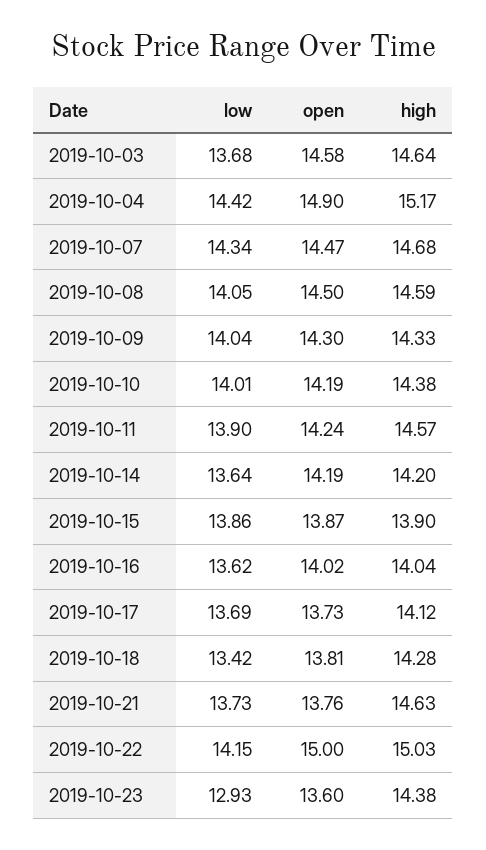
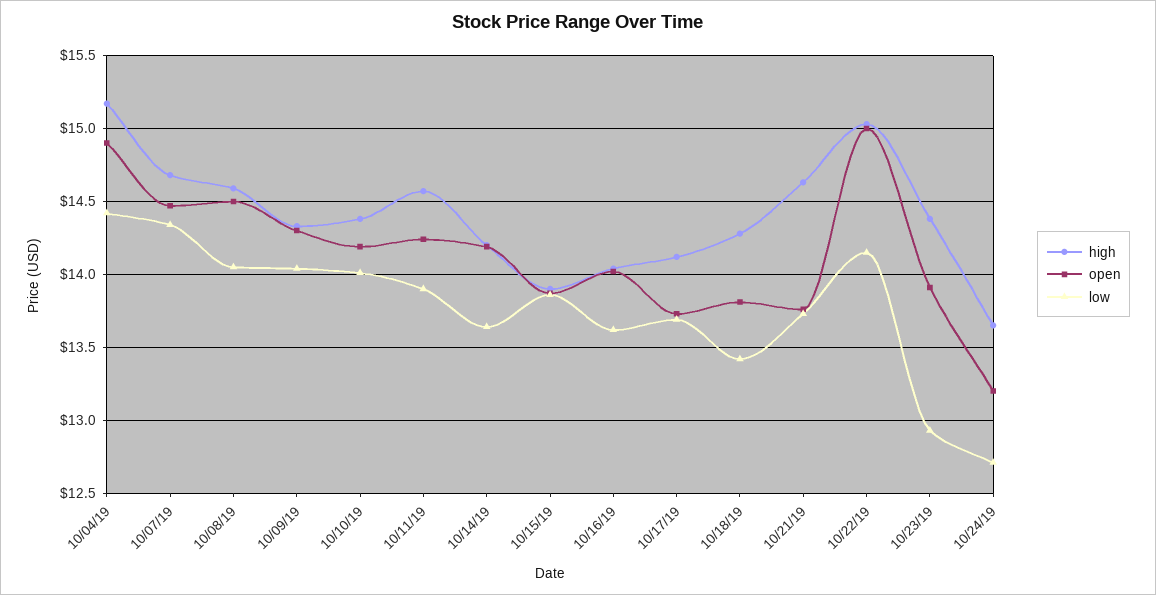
low, 2019-10-03: 13.68 -> none
open, 2019-10-03: 14.58 -> none
high, 2019-10-03: 14.64 -> none
open, 2019-10-23: 13.6 -> 13.9
high, 10/24/19: none -> 13.65
open, 10/24/19: none -> 13.2
low, 10/24/19: none -> 12.7

